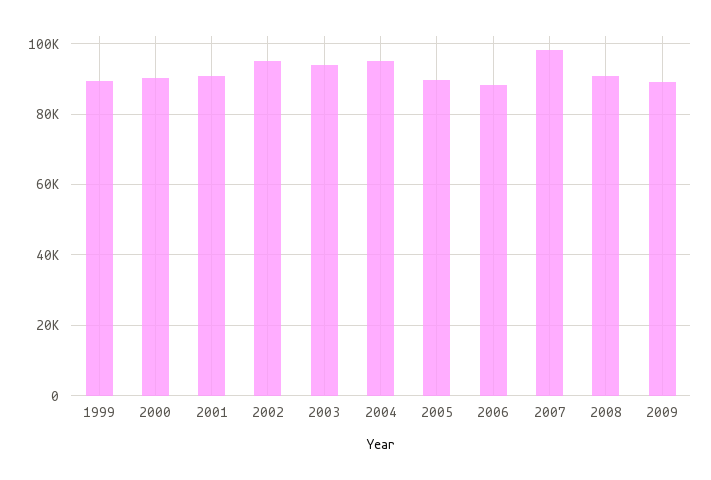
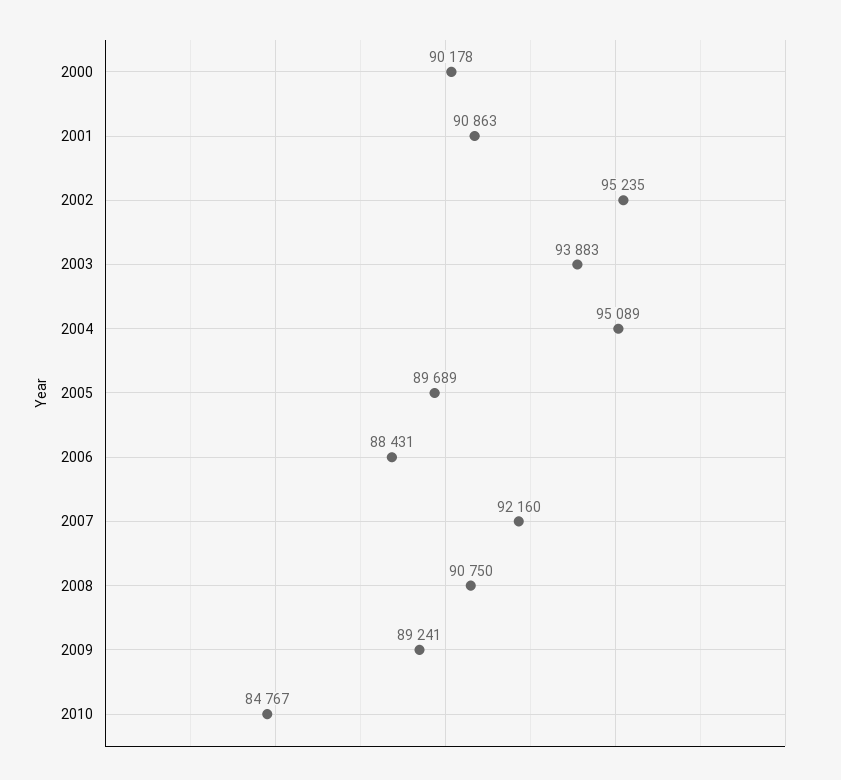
1999: 90000 -> none
2007: 98000 -> 92160
2010: none -> 84767

